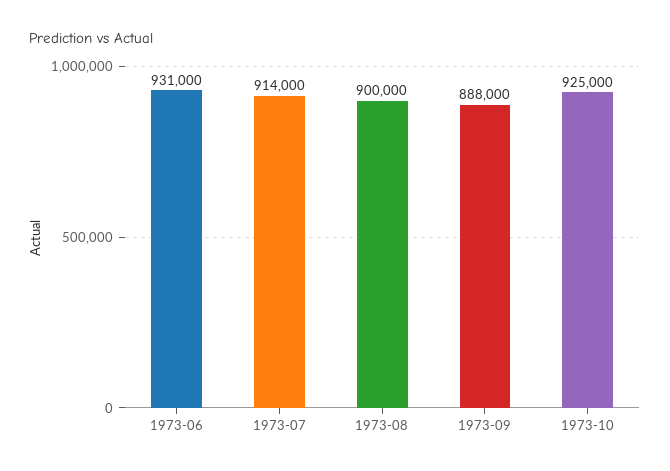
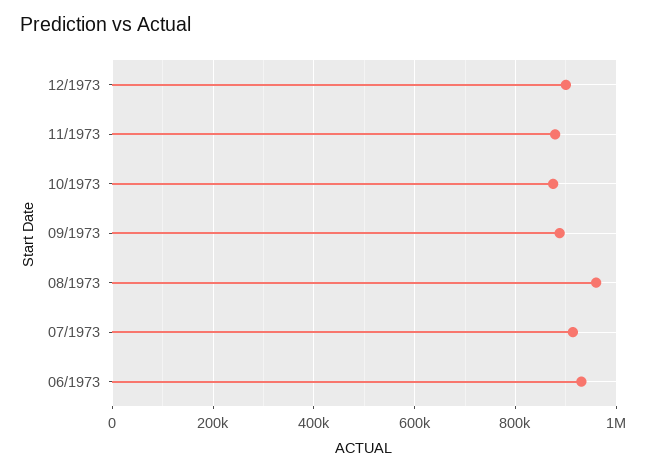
1973-08: 900000 -> 960000
1973-10: 925000 -> 880000
12/1973: none -> 900000
11/1973: none -> 880000

